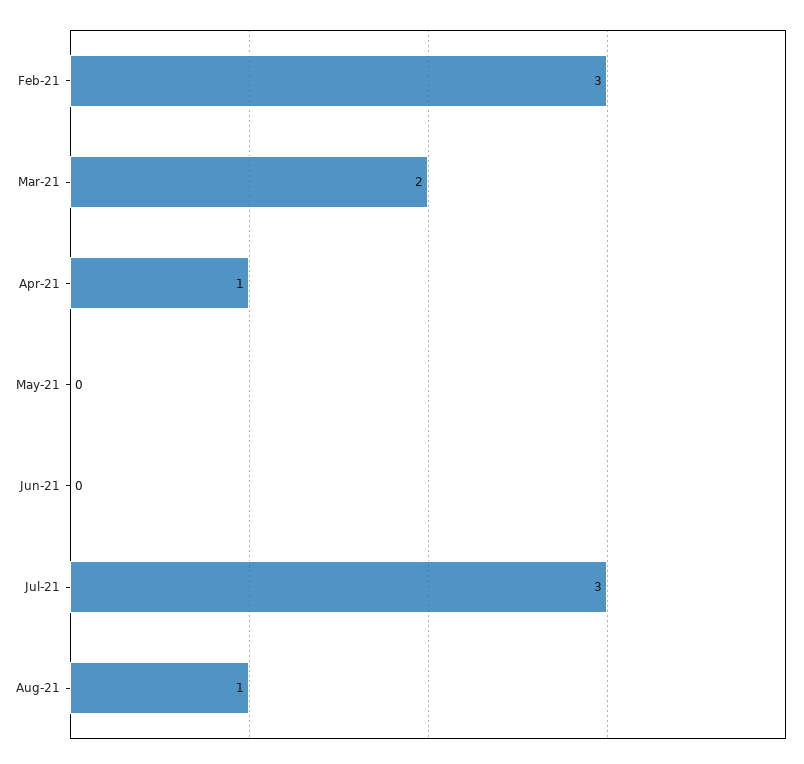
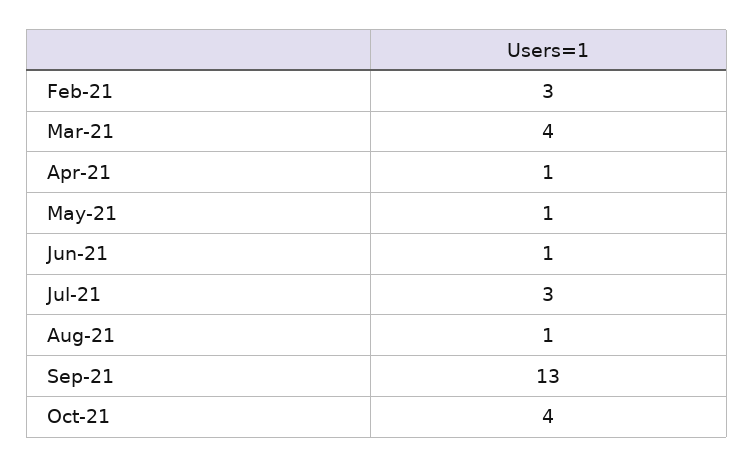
Mar-21: 2 -> 4
May-21: 0 -> 1
Jun-21: 0 -> 1
Sep-21: none -> 13
Oct-21: none -> 4

